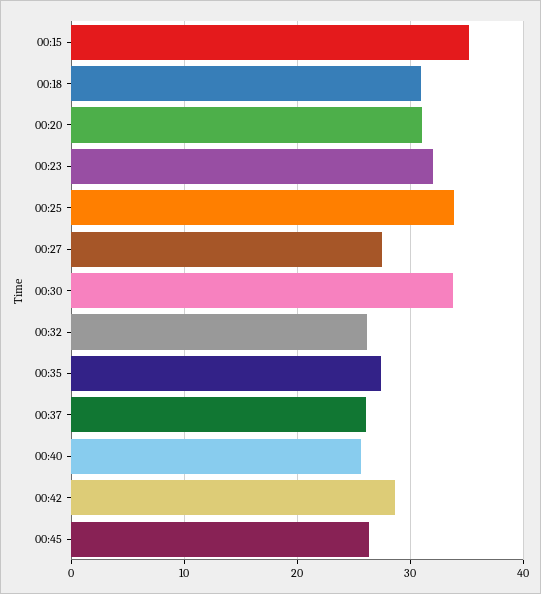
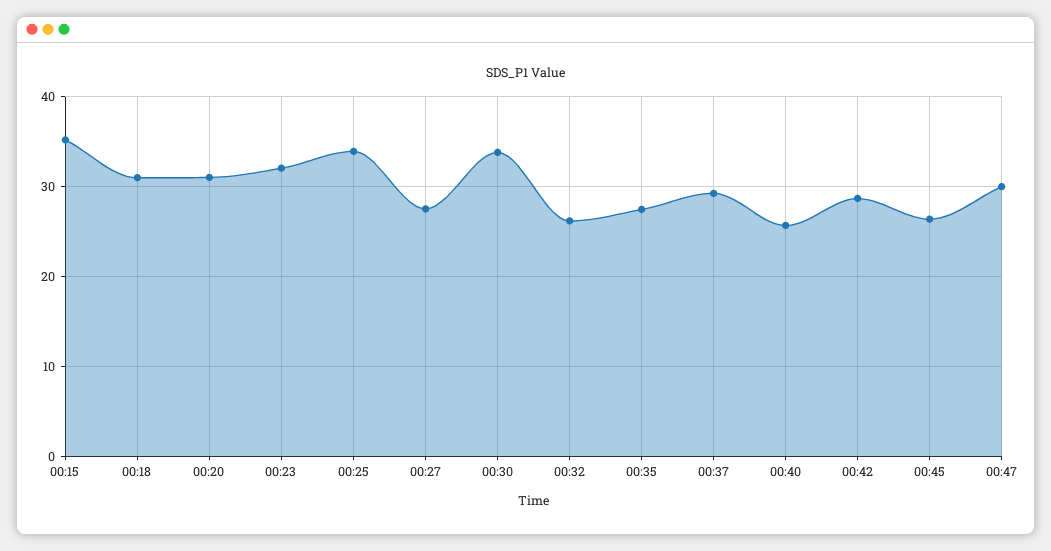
00:37: 26 -> 29
00:47: none -> 30

